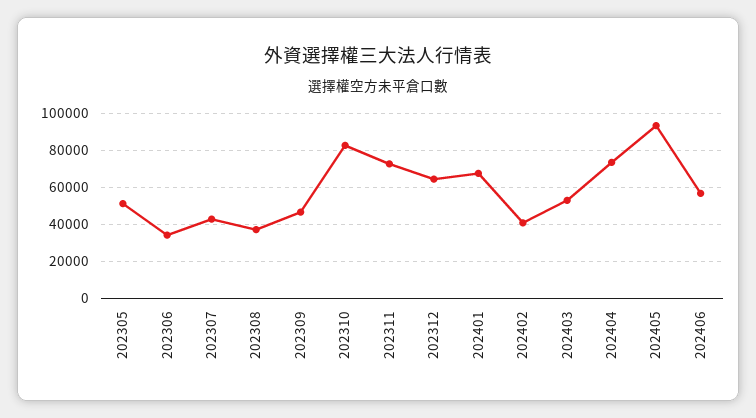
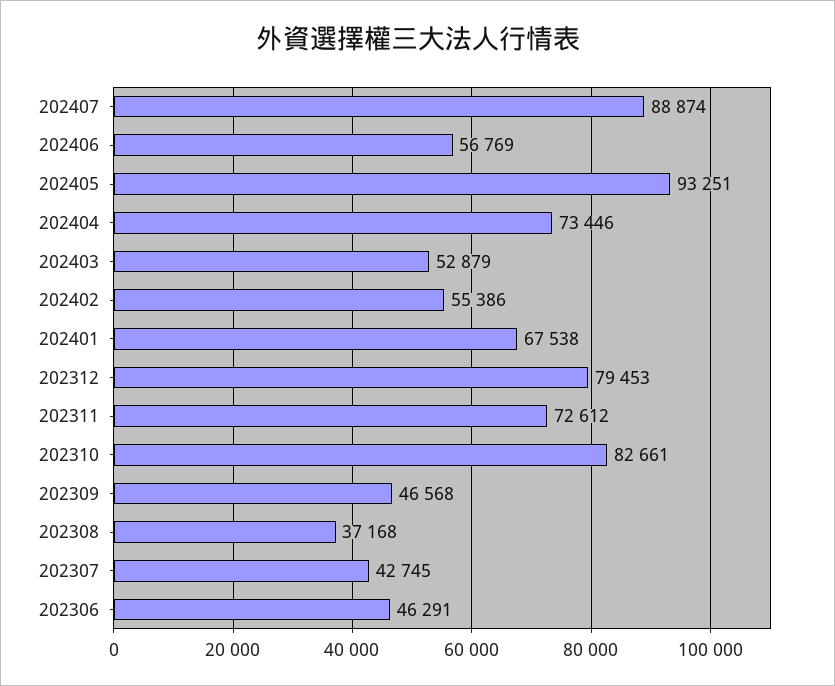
202305: 50000 -> none
202306: 35000 -> 46291
202312: 65000 -> 79453
202402: 40000 -> 55386
202407: none -> 88874

